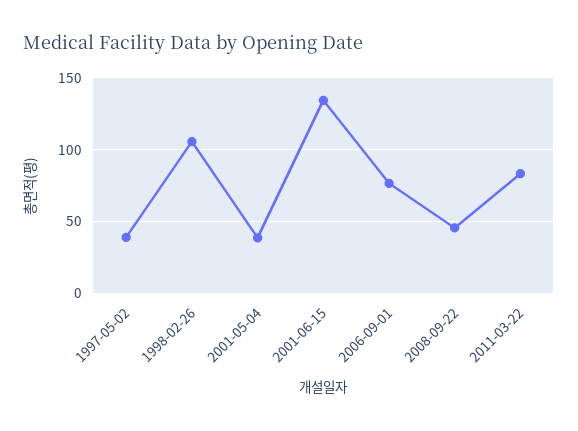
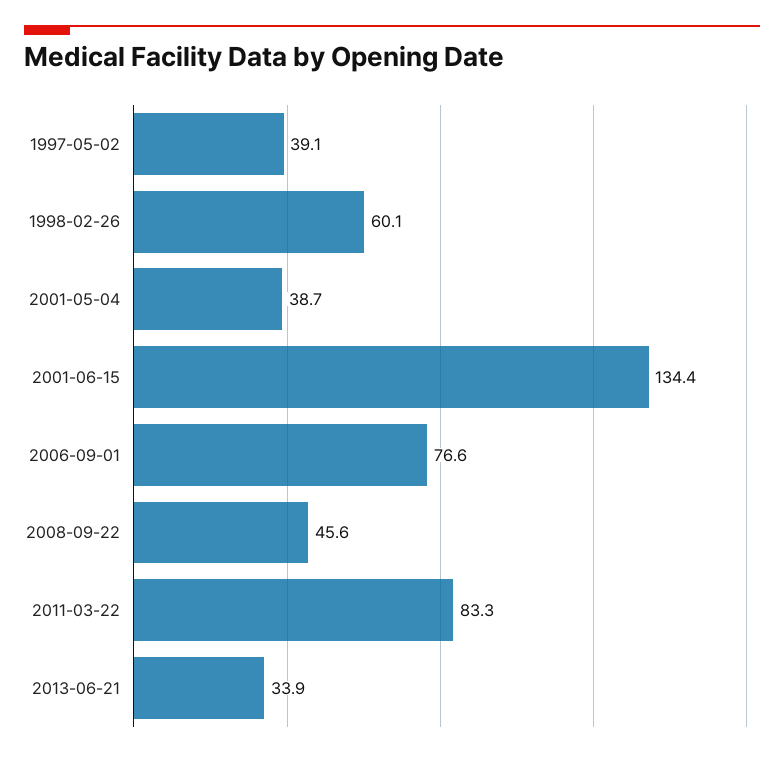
1998-02-26: 105 -> 60.1
2013-06-21: none -> 33.9

